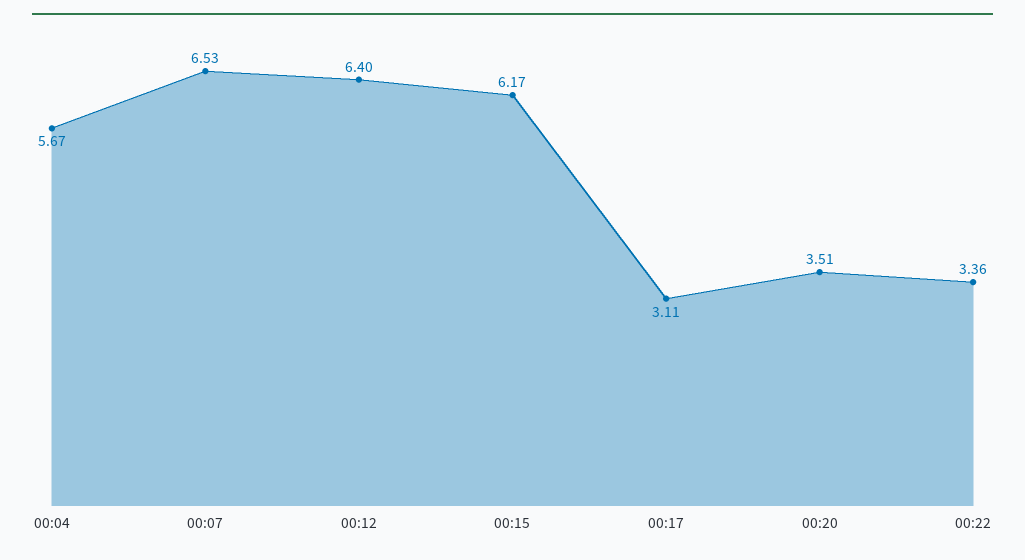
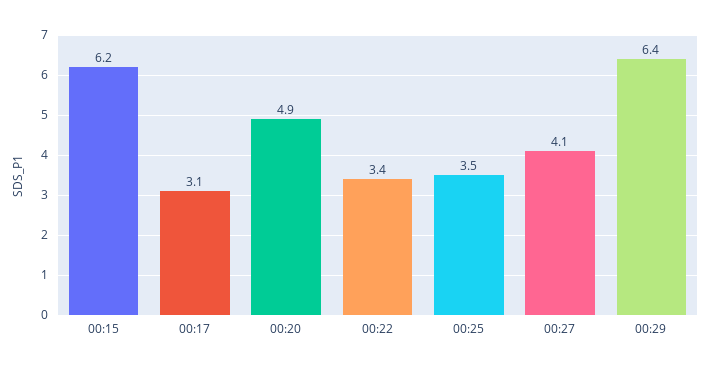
00:04: 5.67 -> none
00:07: 6.53 -> none
00:12: 6.4 -> none
00:20: 3.51 -> 4.9
00:25: none -> 3.5
00:27: none -> 4.1
00:29: none -> 6.4

